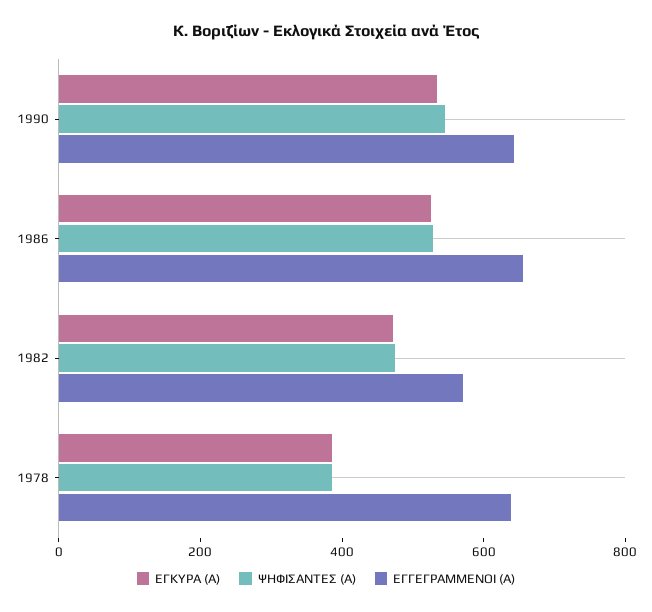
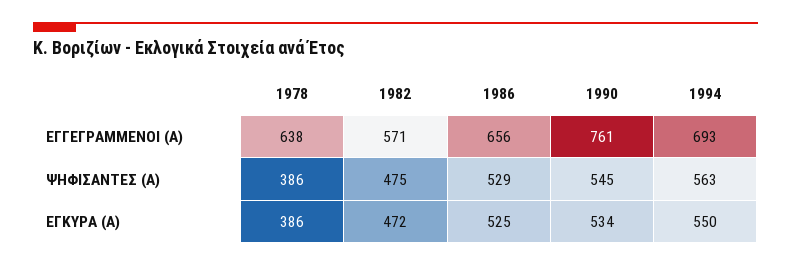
ΕΓΓΕΓΡΑΜΜΕΝΟΙ (Α), 1990: 650 -> 761
ΕΓΓΕΓΡΑΜΜΕΝΟΙ (Α), 1994: none -> 693
ΨΗΦΙΣΑΝΤΕΣ (Α), 1994: none -> 563
ΕΓΚΥΡΑ (Α), 1994: none -> 550

